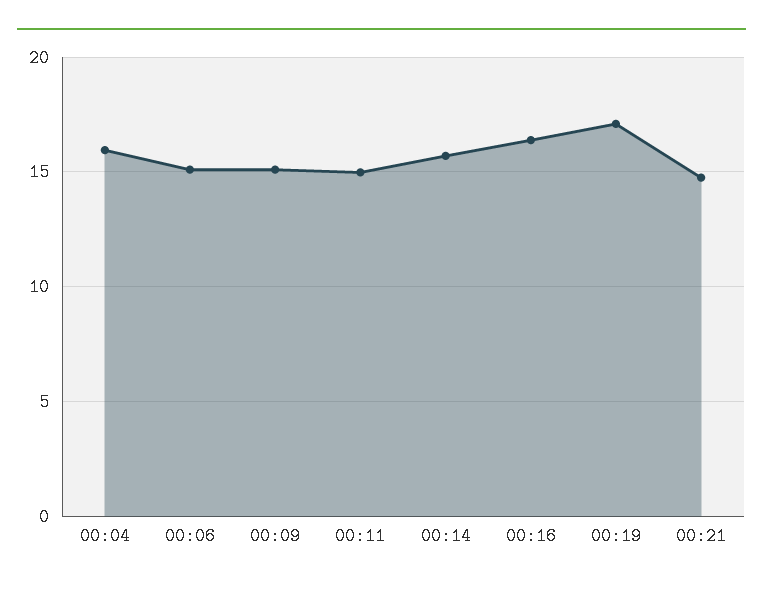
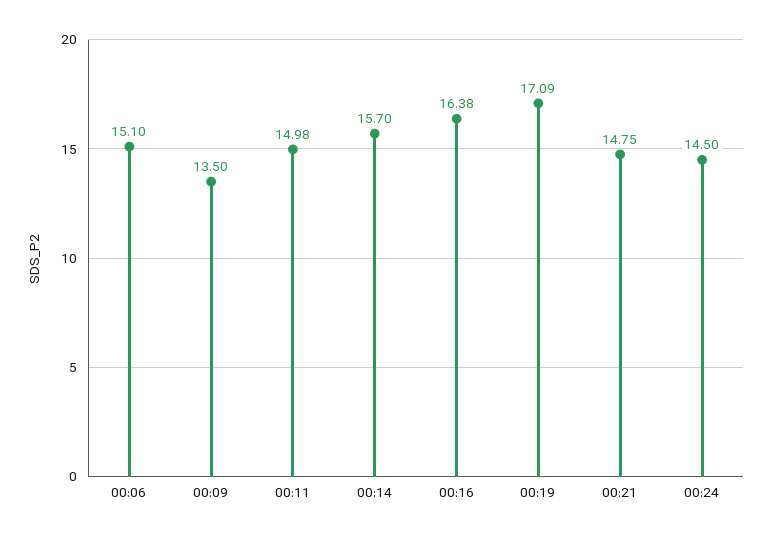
00:04: 16 -> none
00:09: 15 -> 13.5
00:24: none -> 14.5

